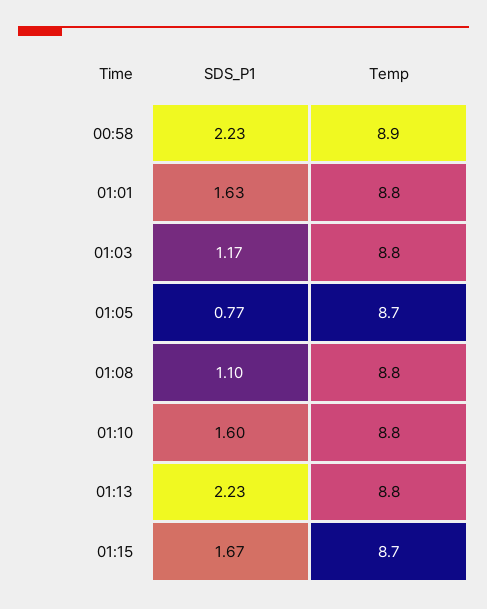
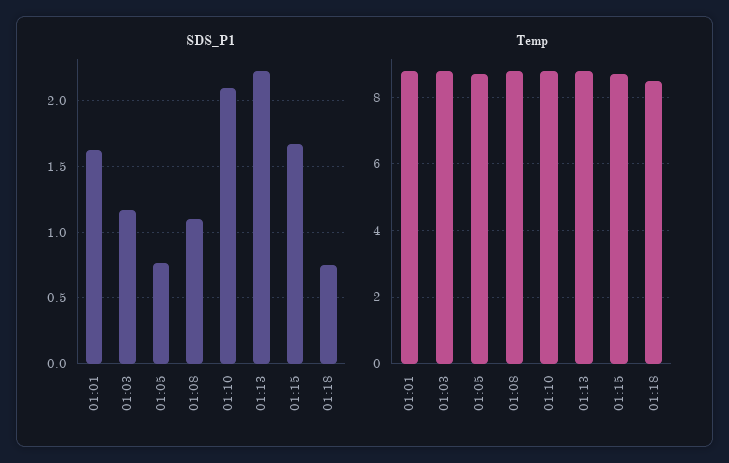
SDS_P1, 00:58: 2.23 -> none
Temp, 00:58: 8.9 -> none
SDS_P1, 01:10: 1.6 -> 2.1
SDS_P1, 01:18: none -> 0.75
Temp, 01:18: none -> 8.5

